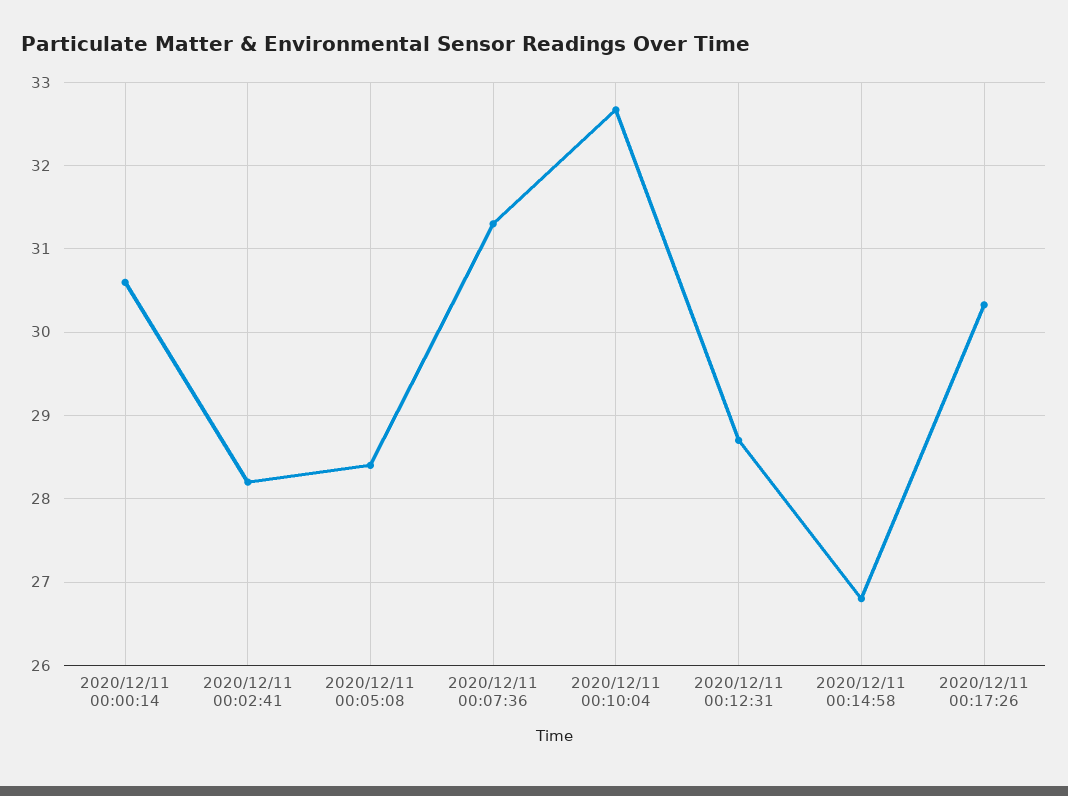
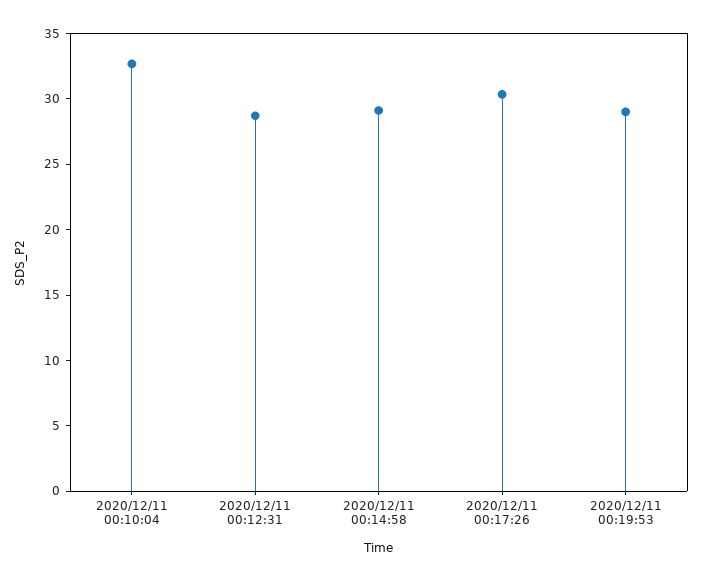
2020/12/11 00:00:14: 30.6 -> none
2020/12/11 00:02:41: 28.2 -> none
2020/12/11 00:05:08: 28.4 -> none
2020/12/11 00:07:36: 31.3 -> none
2020/12/11 00:14:58: 26.8 -> 29
2020/12/11 00:19:53: none -> 29

